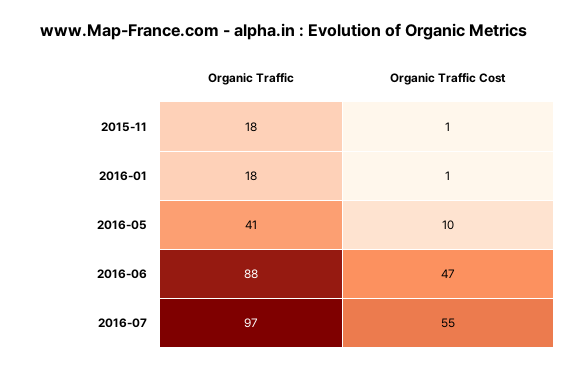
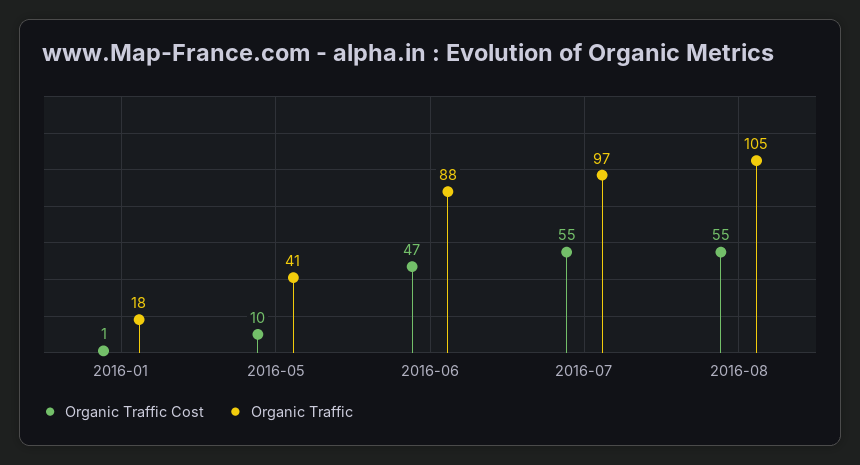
Organic Traffic, 2015-11: 18 -> none
Organic Traffic Cost, 2015-11: 1 -> none
Organic Traffic Cost, 2016-08: none -> 55
Organic Traffic, 2016-08: none -> 105

